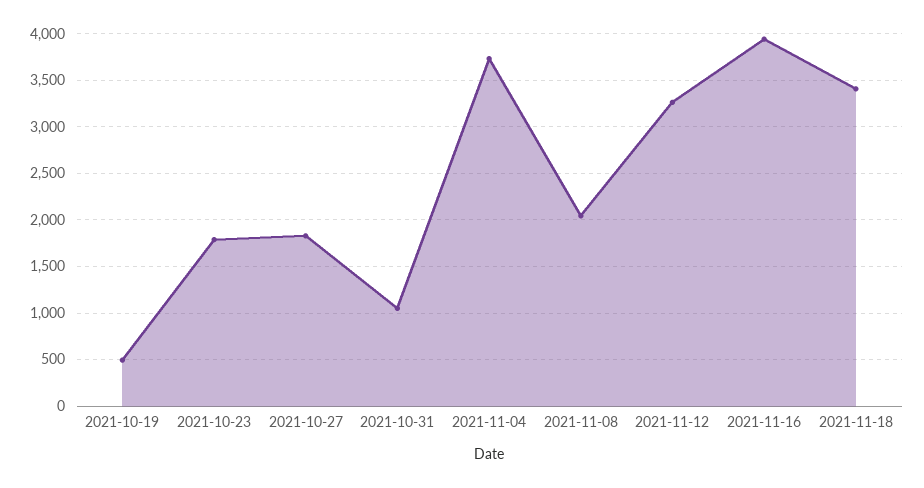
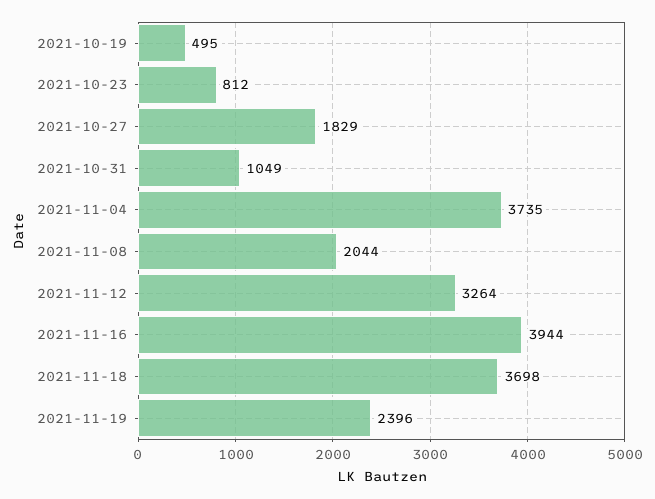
2021-10-23: 1800 -> 812
2021-11-18: 3400 -> 3698
2021-11-19: none -> 2396

